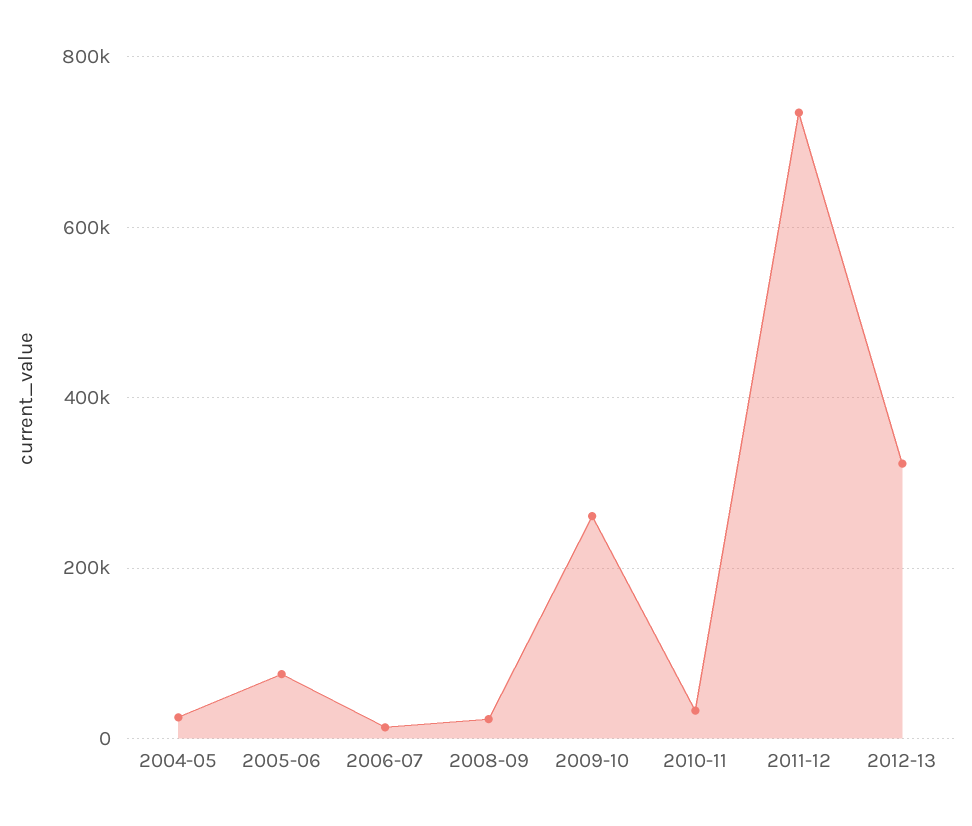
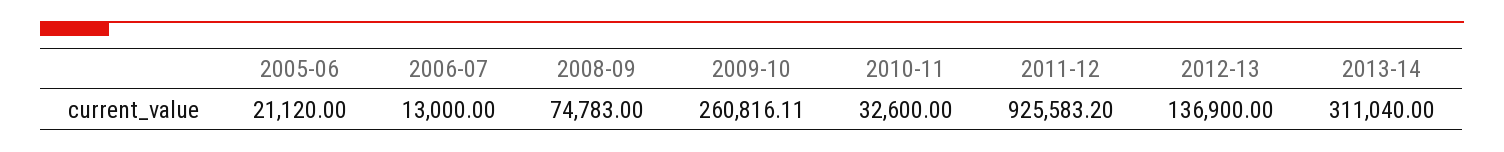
2004-05: 20000 -> none
2005-06: 80000 -> 21120
2008-09: 20000 -> 74783
2011-12: 740000 -> 925583.2
2012-13: 320000 -> 136900
2013-14: none -> 311040

